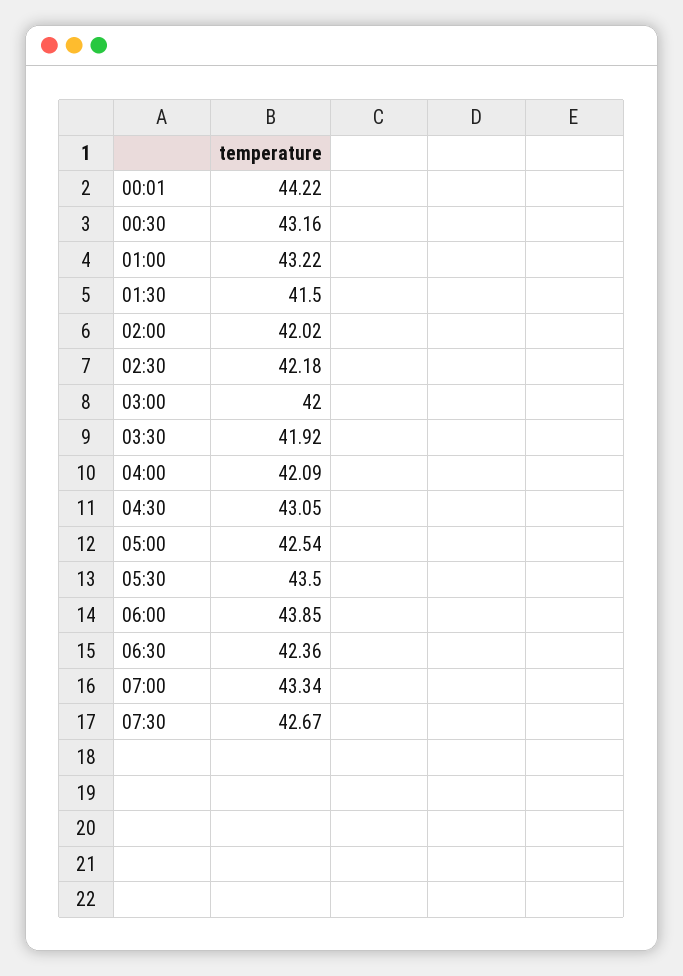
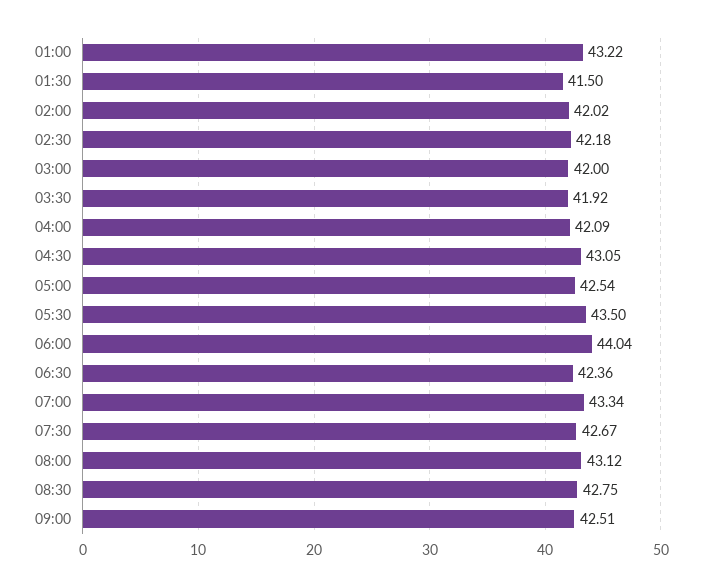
00:01: 44.22 -> none
00:30: 43.16 -> none
06:00: 43.85 -> 44.04
08:00: none -> 43.12
08:30: none -> 42.75
09:00: none -> 42.51

